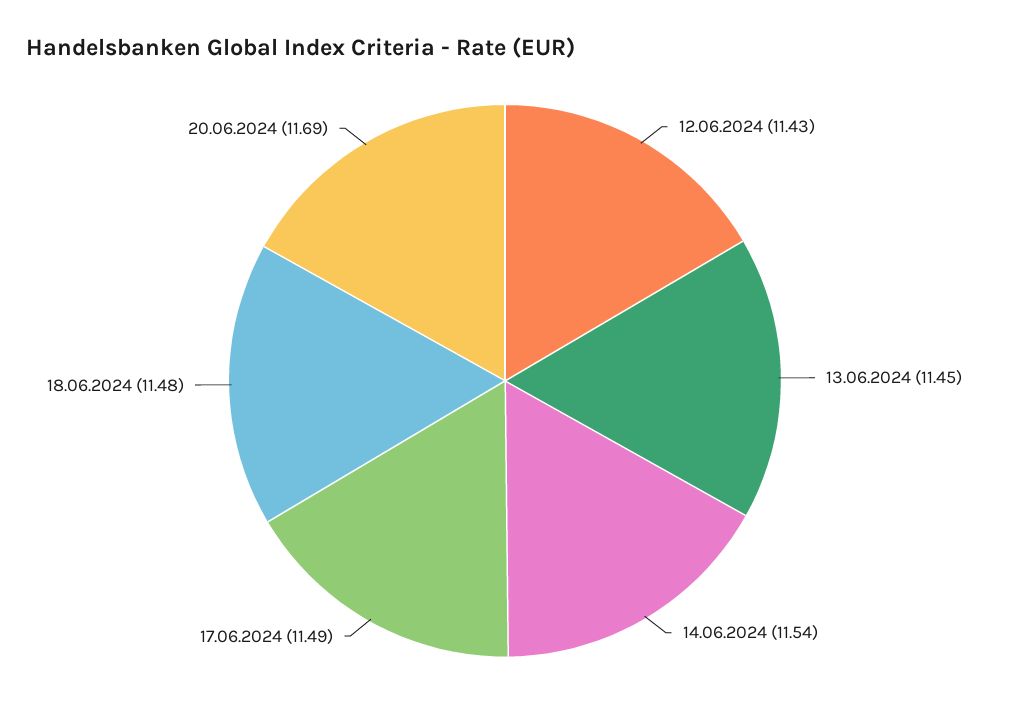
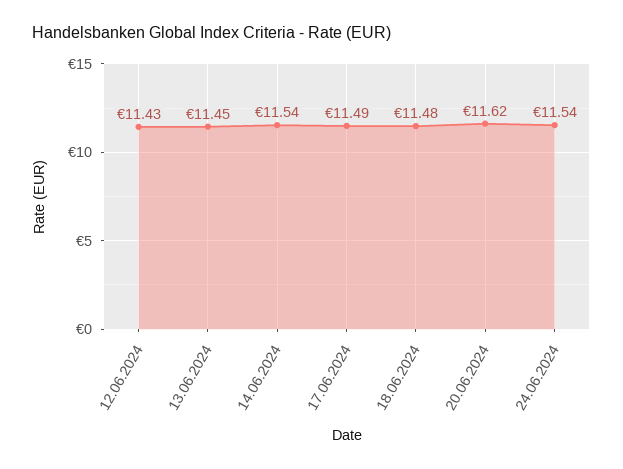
20.06.2024: 11.69 -> 11.62
24.06.2024: none -> 11.54

